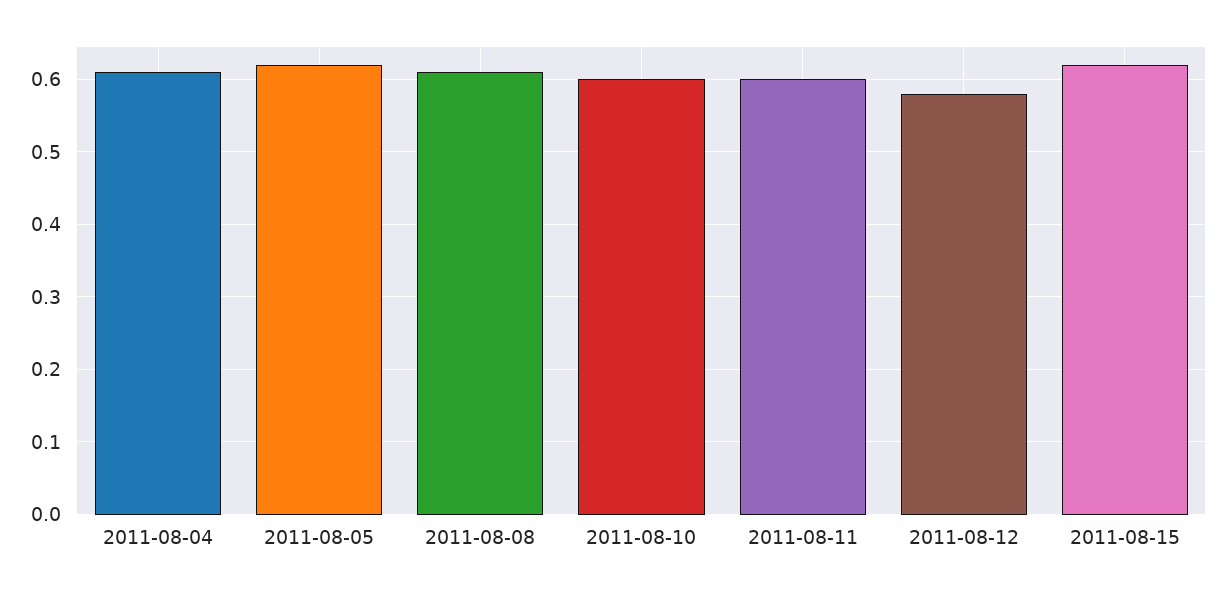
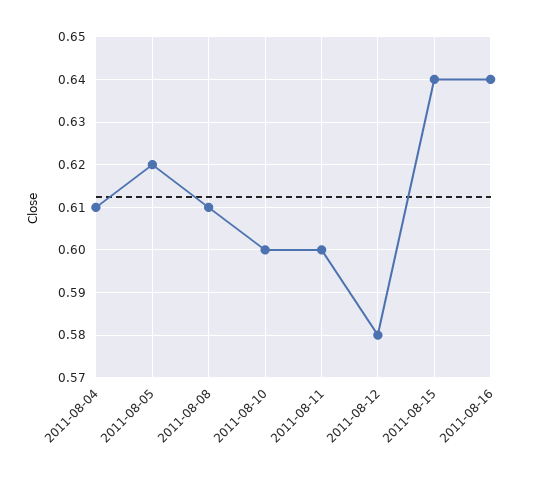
2011-08-15: 0.62 -> 0.64
2011-08-16: none -> 0.64

